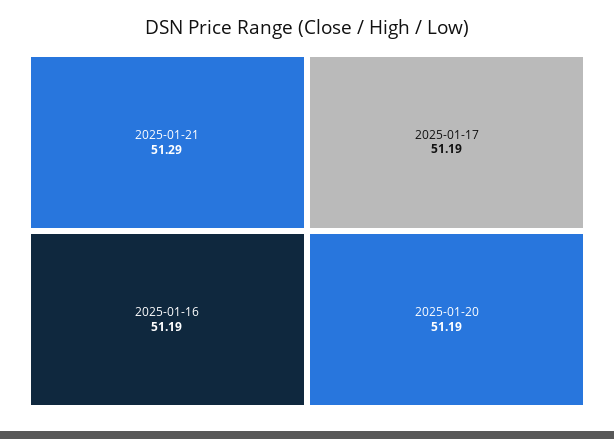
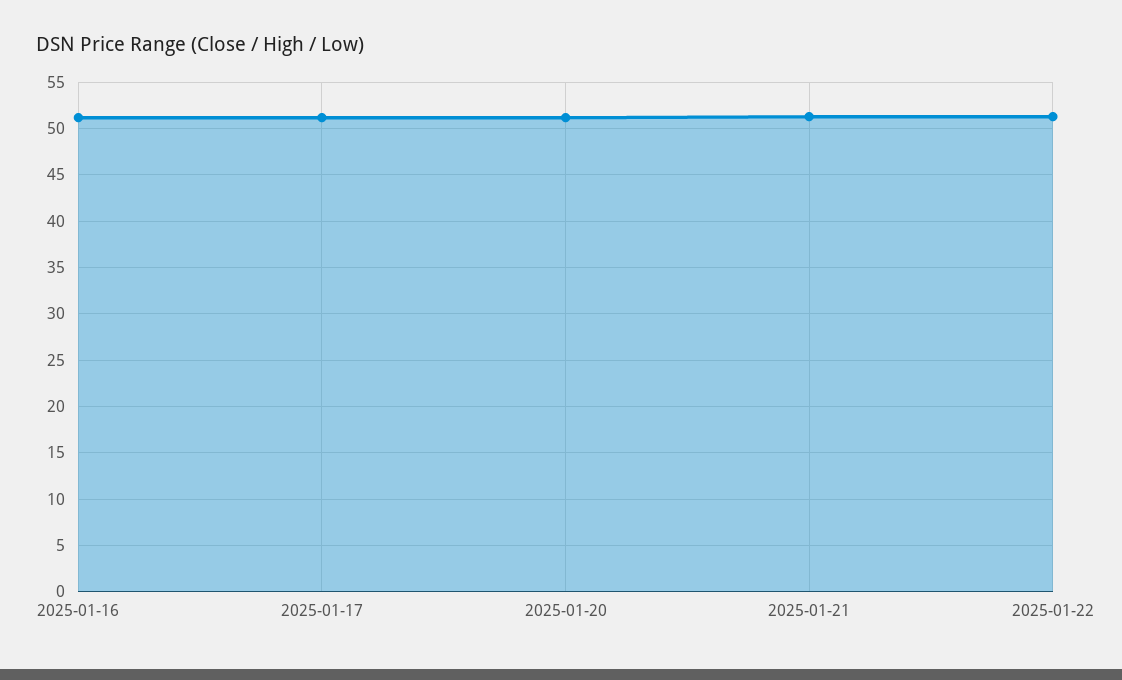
2025-01-22: none -> 51

